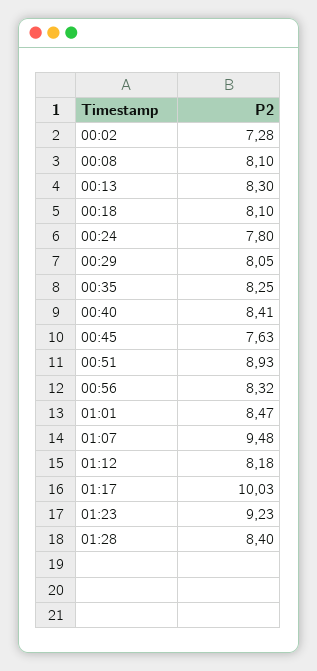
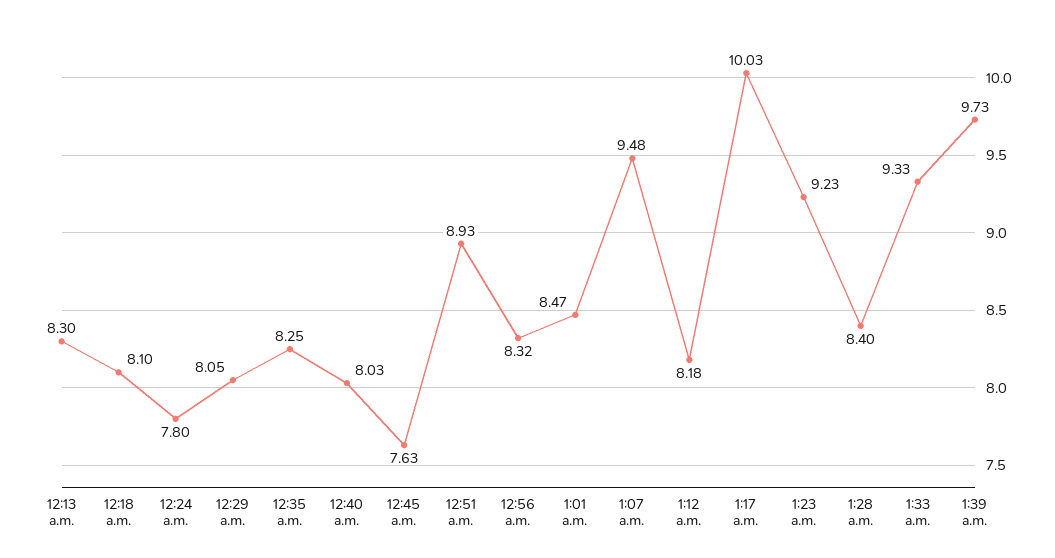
00:02: 7.28 -> none
00:08: 8.1 -> none
00:40: 8.41 -> 8.03
1:33 a.m.: none -> 9.33
1:39 a.m.: none -> 9.73

